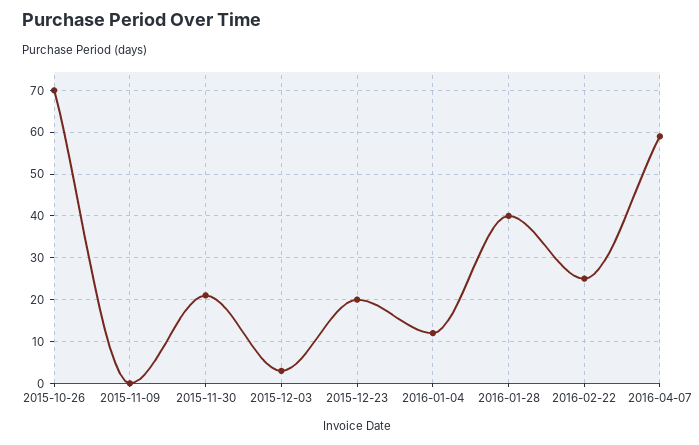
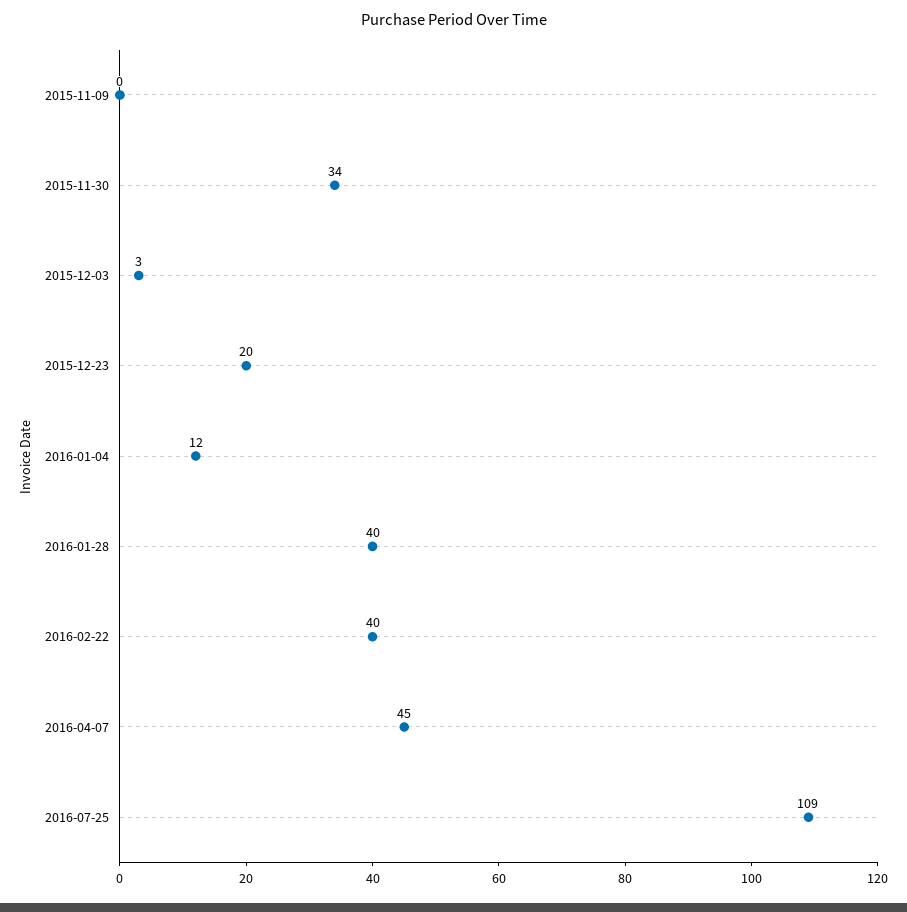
2015-10-26: 70 -> none
2015-11-30: 20 -> 34
2016-02-22: 25 -> 40
2016-04-07: 60 -> 45
2016-07-25: none -> 109

